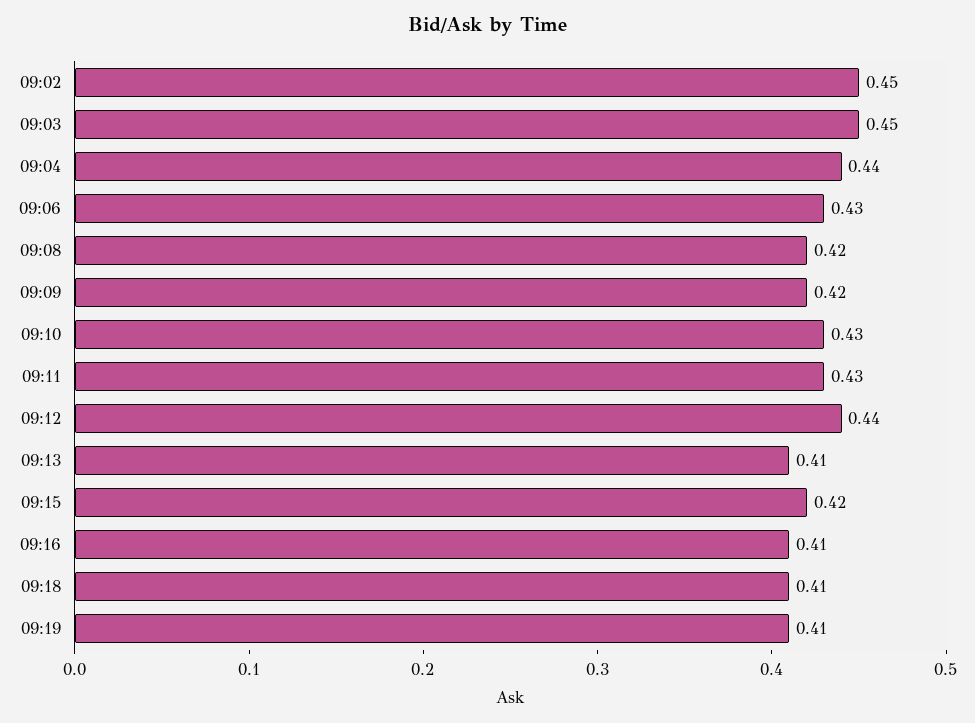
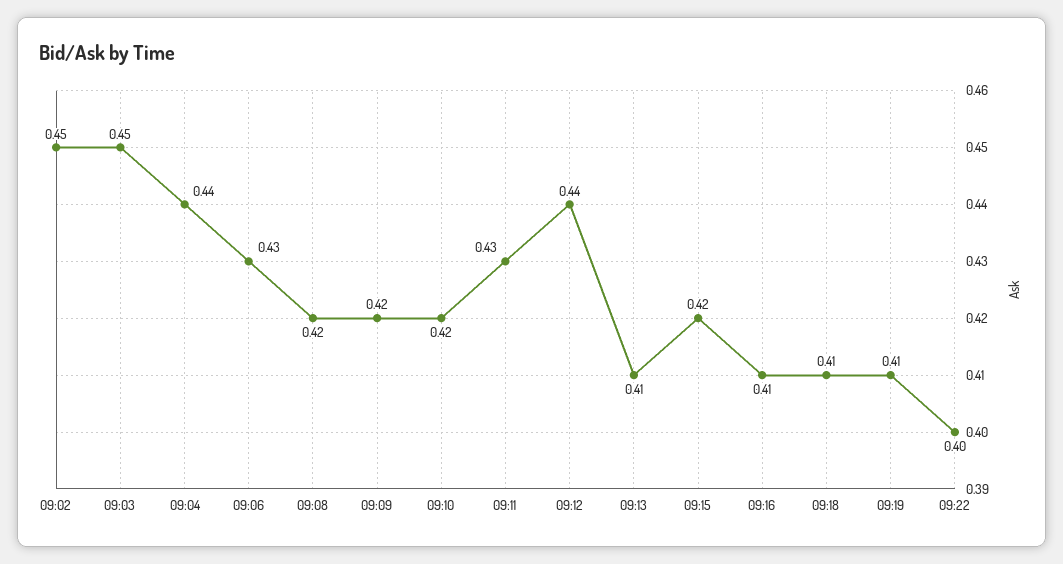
09:10: 0.43 -> 0.42
09:22: none -> 0.4

